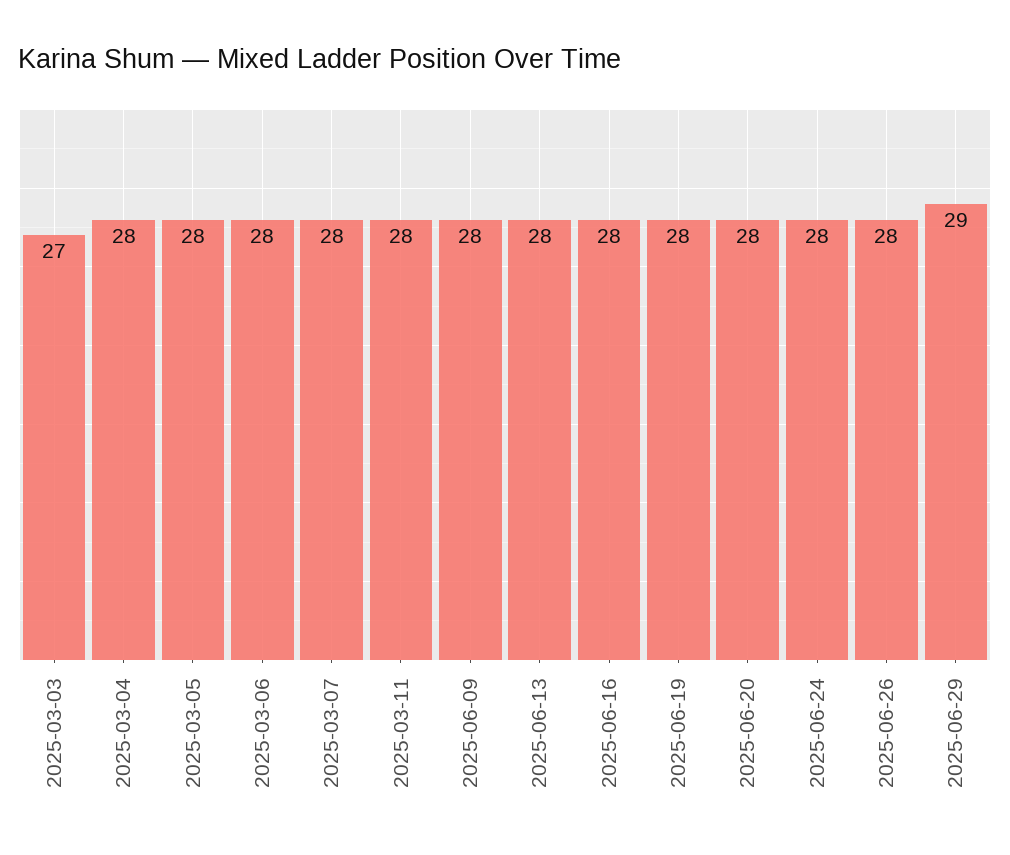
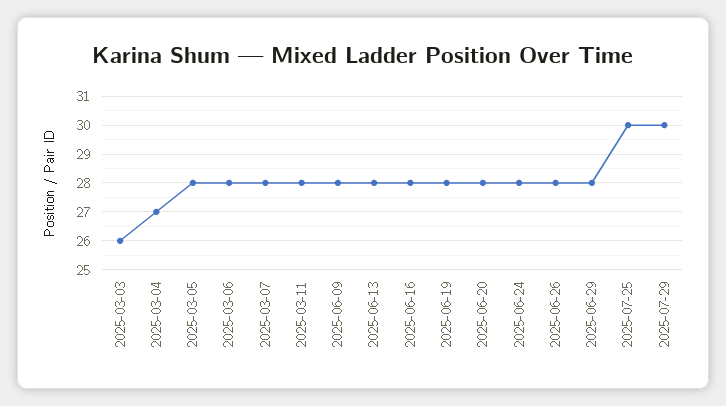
2025-03-03: 27 -> 26
2025-03-04: 28 -> 27
2025-06-29: 29 -> 28
2025-07-25: none -> 30
2025-07-29: none -> 30

